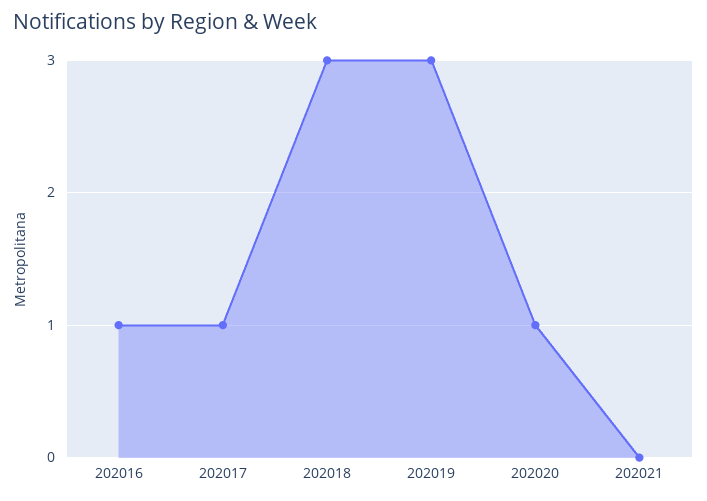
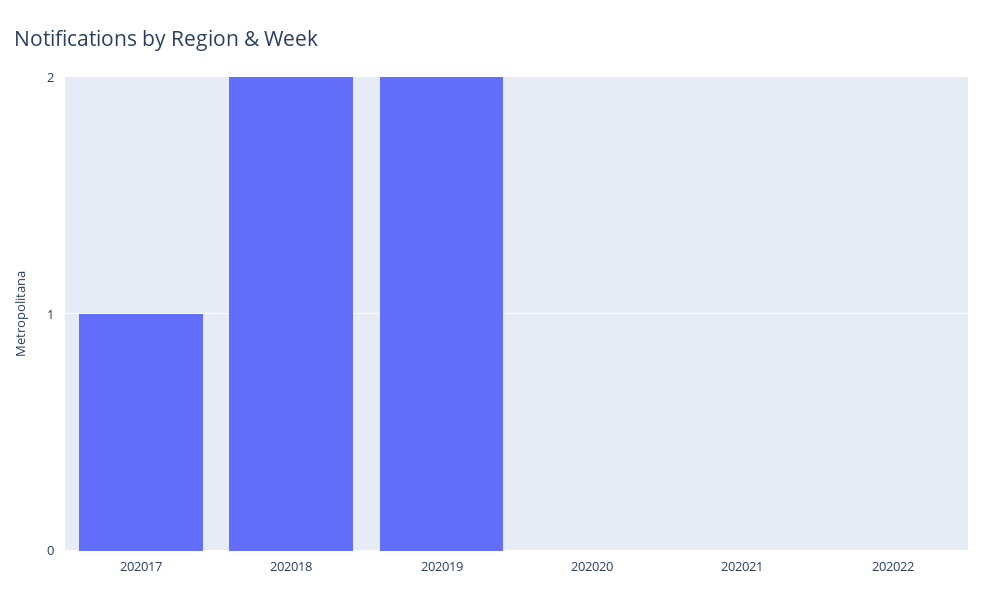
202016: 1 -> none
202018: 3 -> 2
202019: 3 -> 2
202020: 1 -> 0
202022: none -> 0

